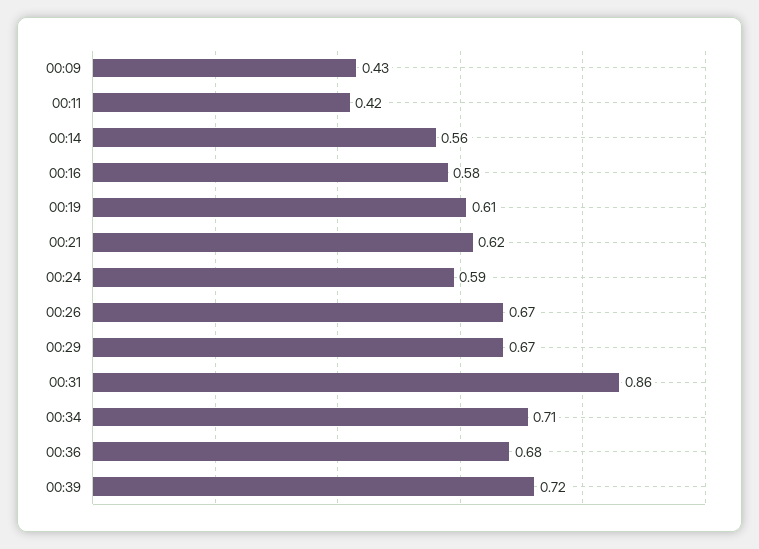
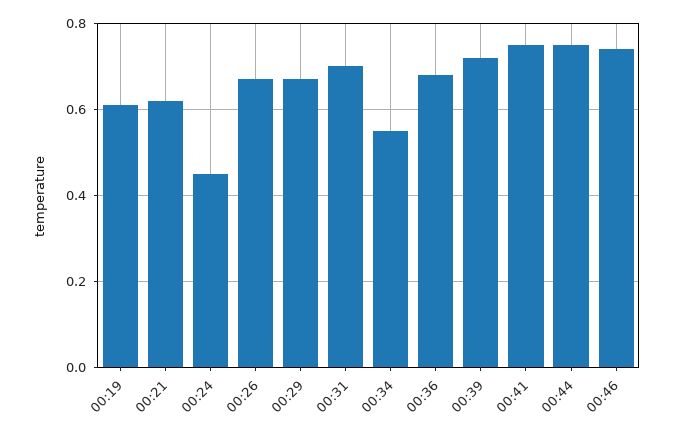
00:09: 0.43 -> none
00:11: 0.42 -> none
00:14: 0.56 -> none
00:16: 0.58 -> none
00:24: 0.59 -> 0.45
00:31: 0.86 -> 0.7
00:34: 0.71 -> 0.55
00:41: none -> 0.75
00:44: none -> 0.75
00:46: none -> 0.75

